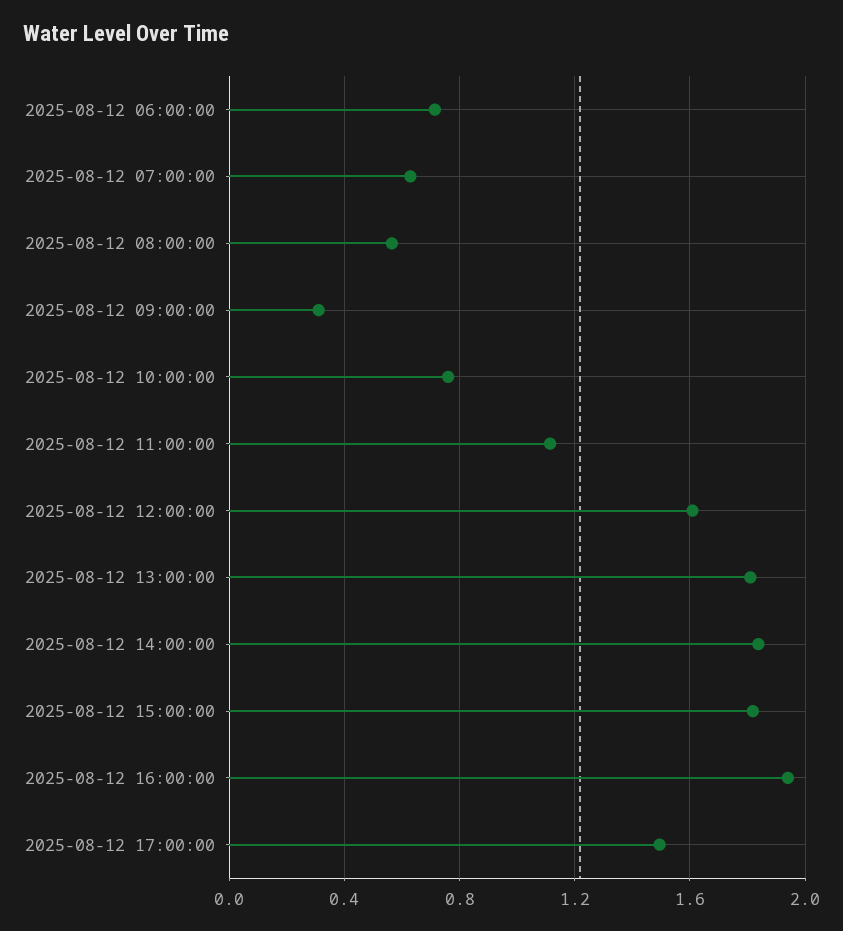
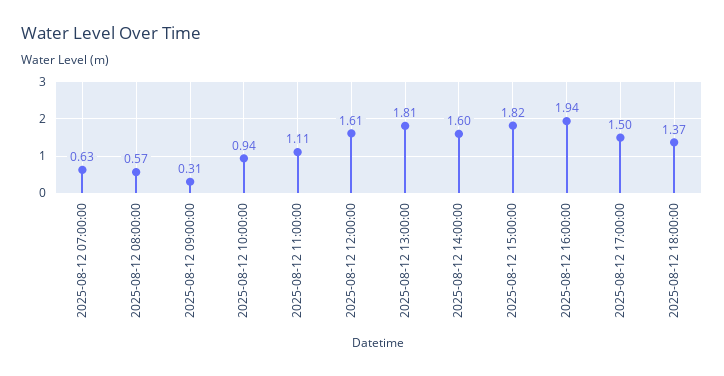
2025-08-12 06:00:00: 0.7 -> none
2025-08-12 10:00:00: 0.75 -> 0.94
2025-08-12 14:00:00: 1.85 -> 1.6
2025-08-12 18:00:00: none -> 1.37

